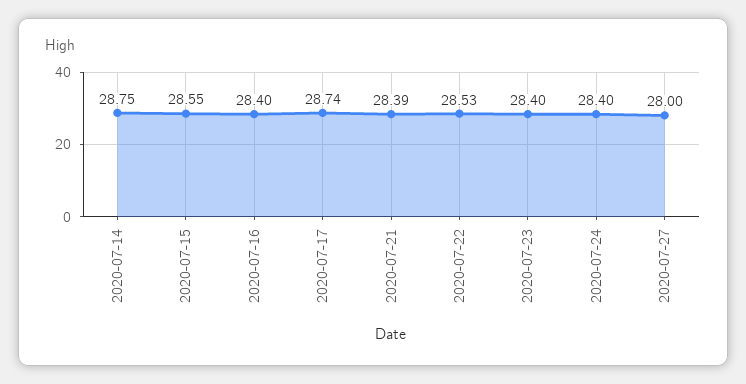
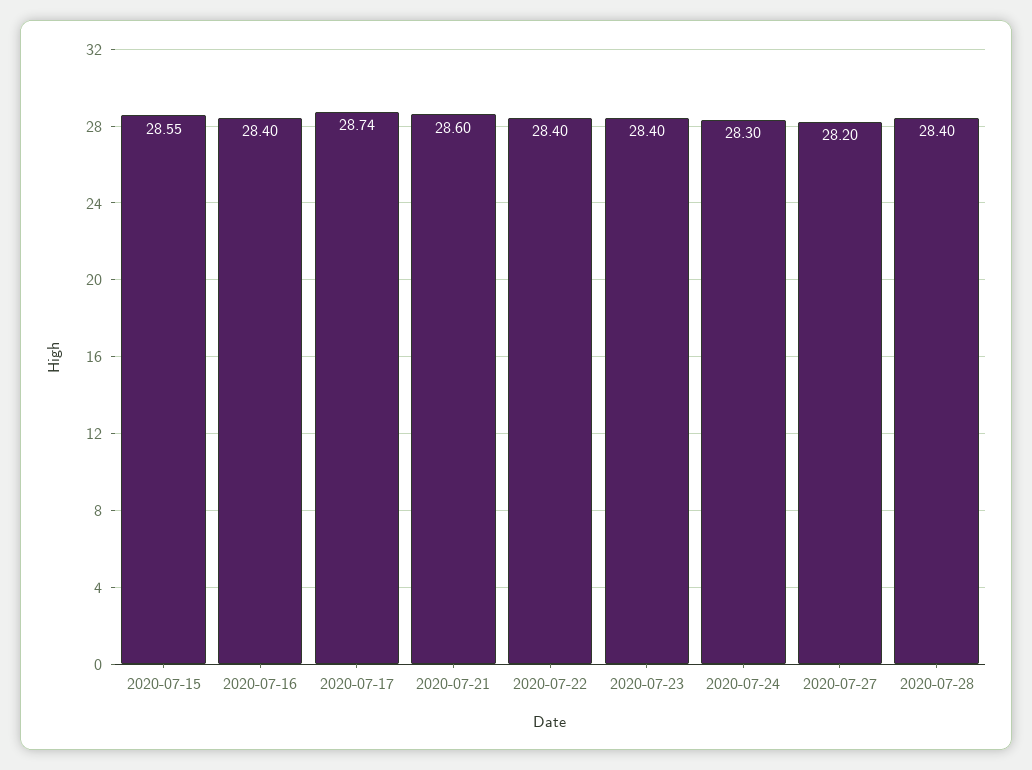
2020-07-14: 28.75 -> none
2020-07-21: 28.39 -> 28.6
2020-07-22: 28.53 -> 28.4
2020-07-24: 28.4 -> 28.3
2020-07-27: 28 -> 28.2
2020-07-28: none -> 28.4

